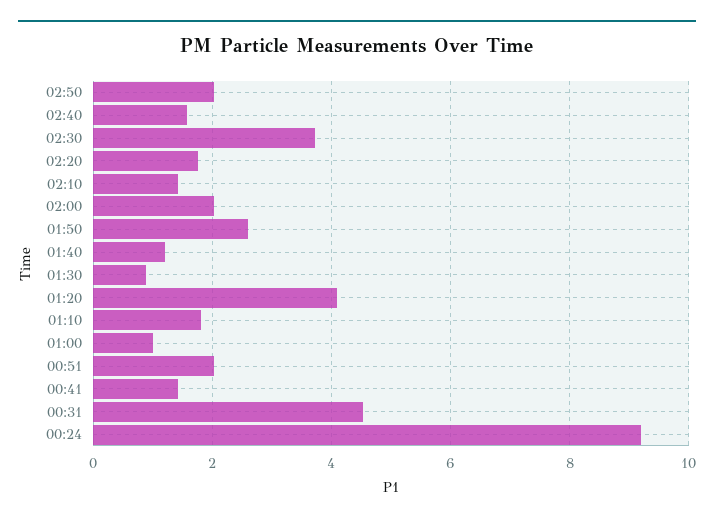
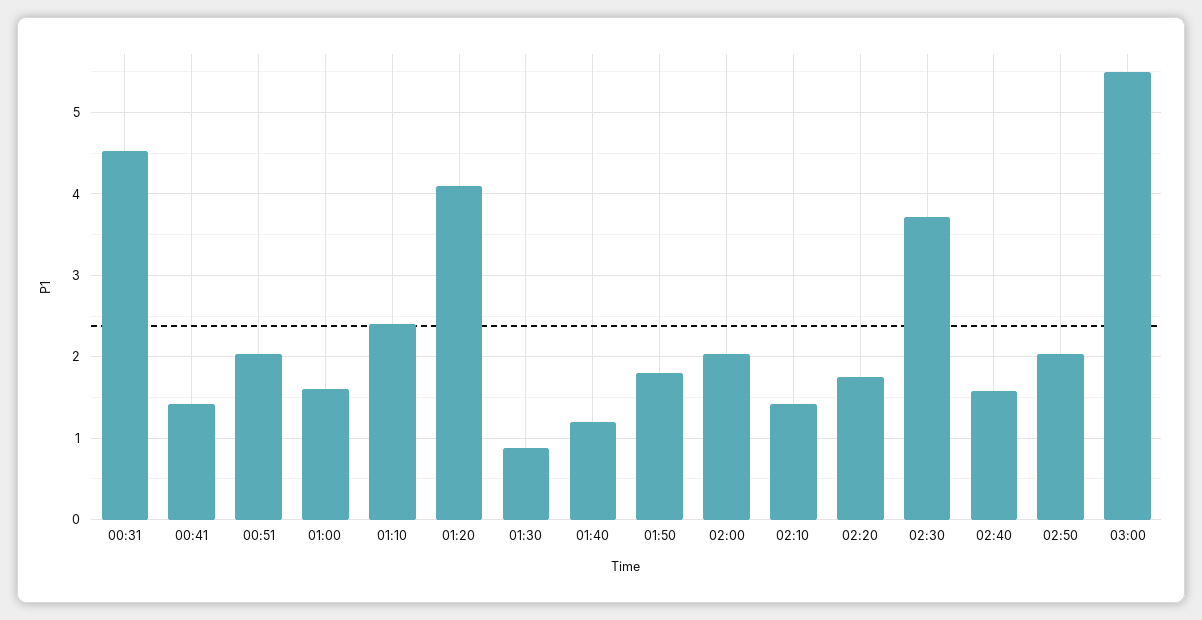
01:50: 2.6 -> 1.8
01:10: 1.8 -> 2.4
01:00: 1 -> 1.6
00:24: 9.2 -> none
03:00: none -> 5.5

